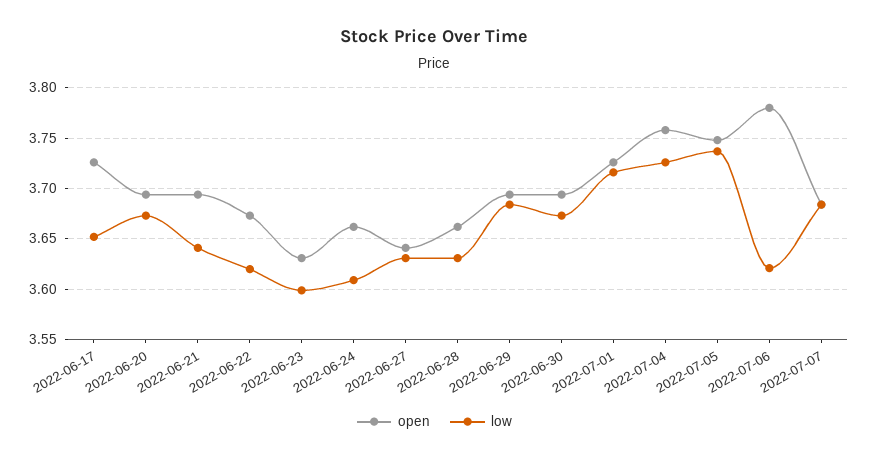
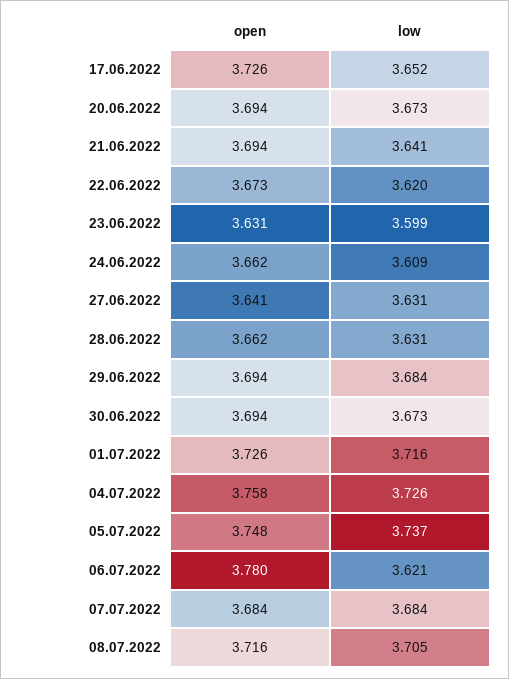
open, 08.07.2022: none -> 3.716
low, 08.07.2022: none -> 3.705

